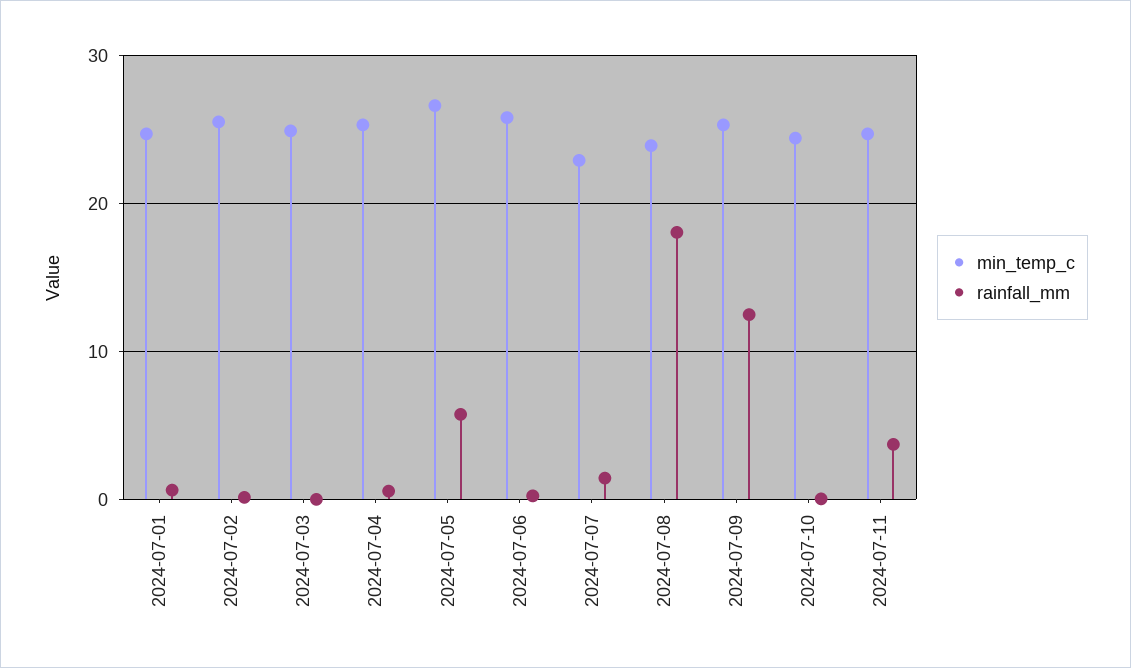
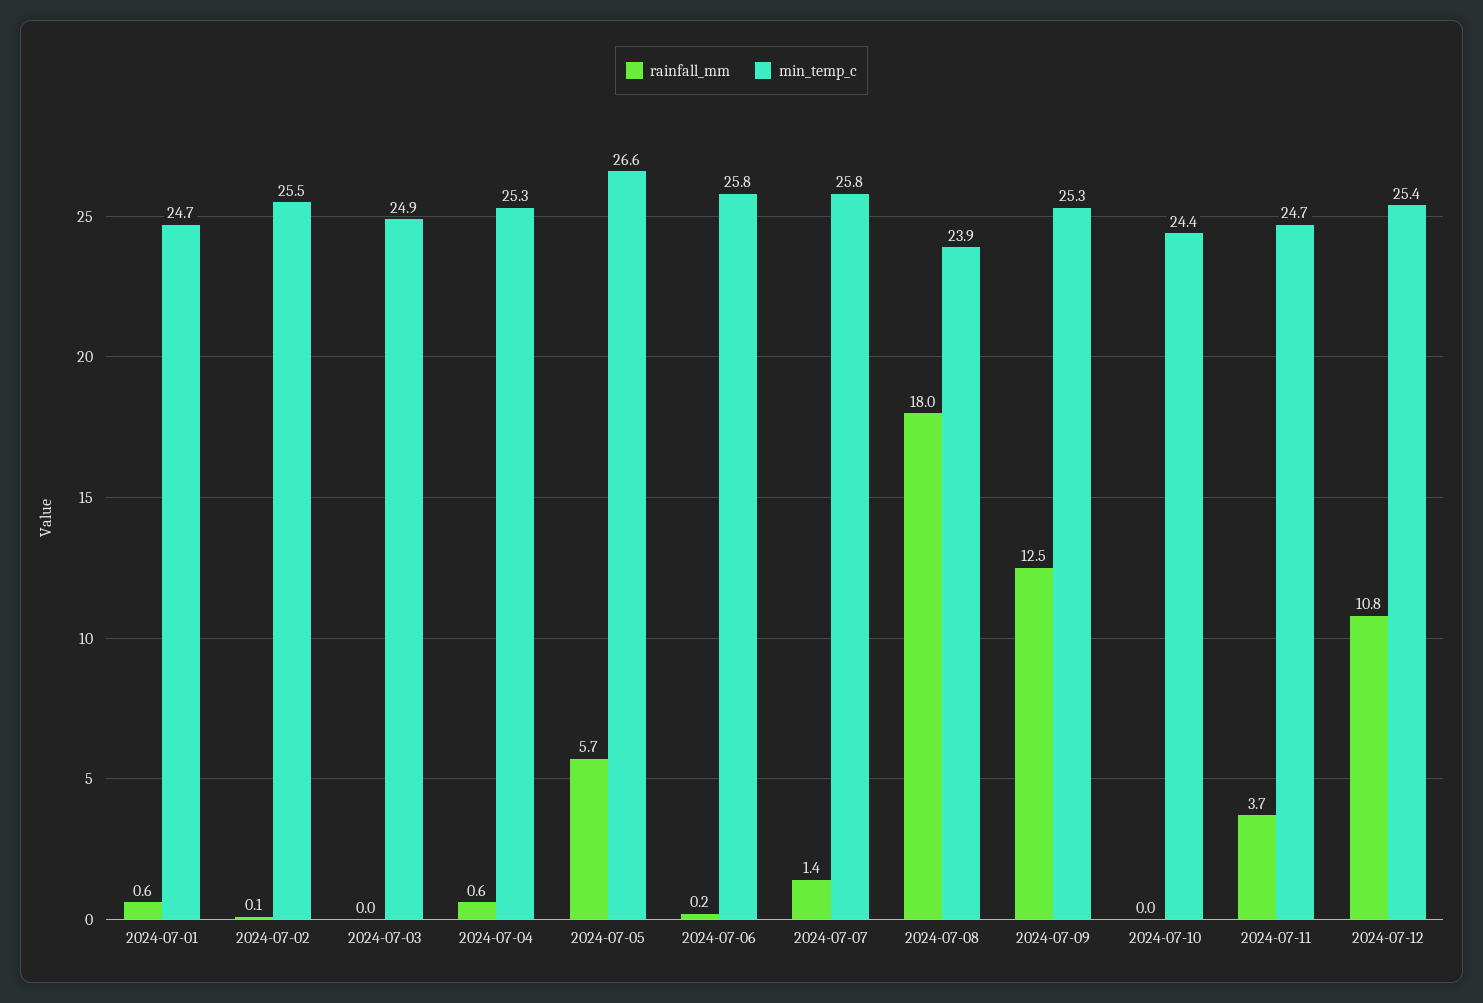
min_temp_c, 2024-07-07: 23 -> 25.8
rainfall_mm, 2024-07-12: none -> 10.8
min_temp_c, 2024-07-12: none -> 25.4

